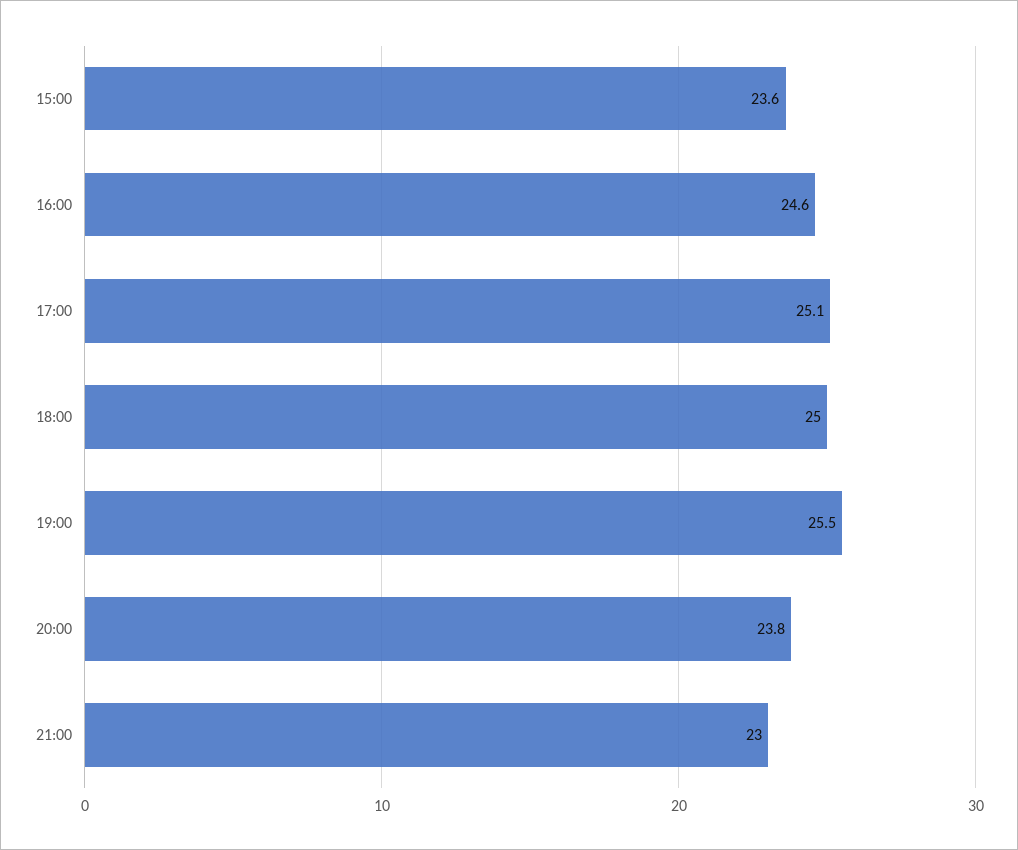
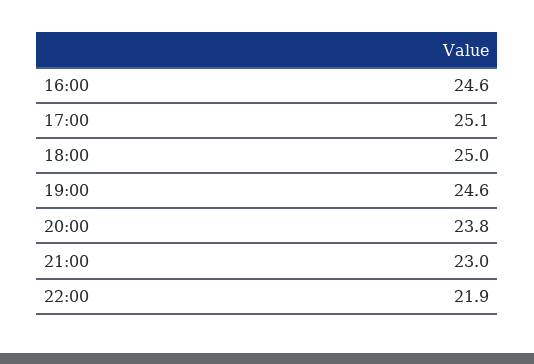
15:00: 23.6 -> none
19:00: 25.5 -> 24.6
22:00: none -> 21.9

